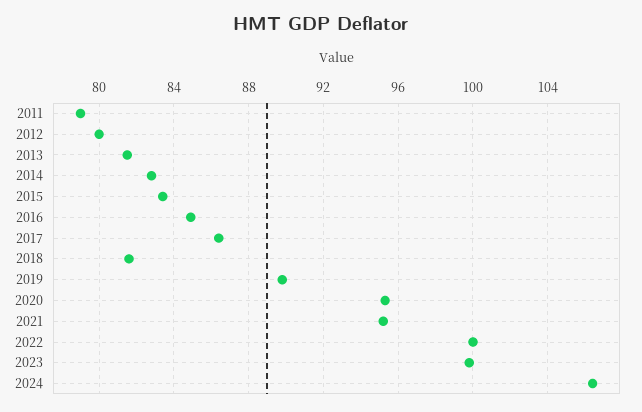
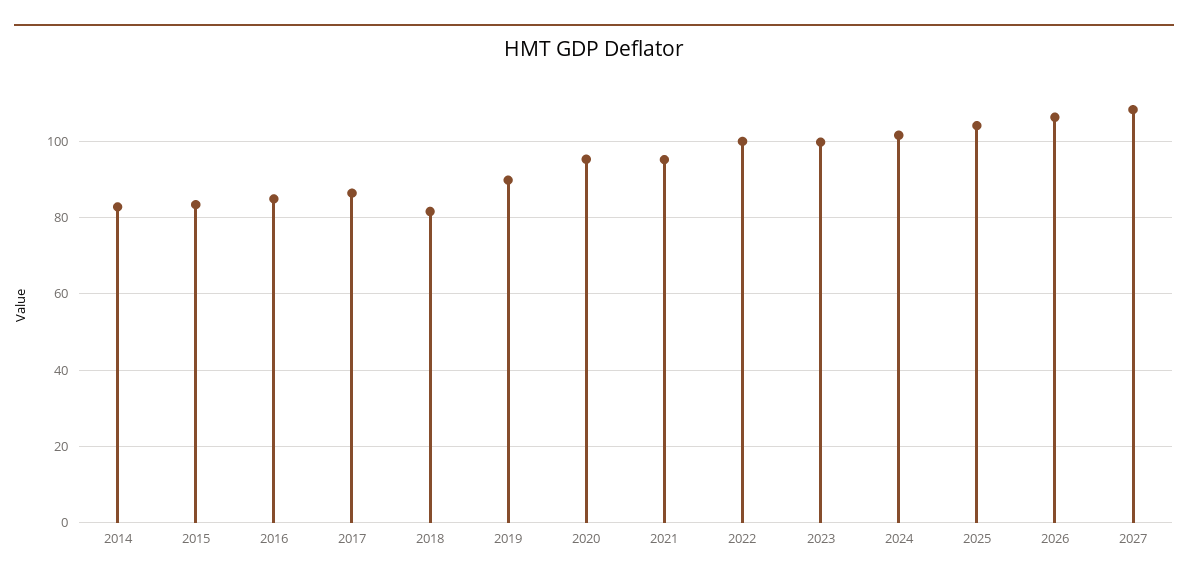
2011: 79 -> none
2012: 80 -> none
2013: 81.5 -> none
2024: 106.5 -> 102
2025: none -> 104
2026: none -> 106
2027: none -> 108

